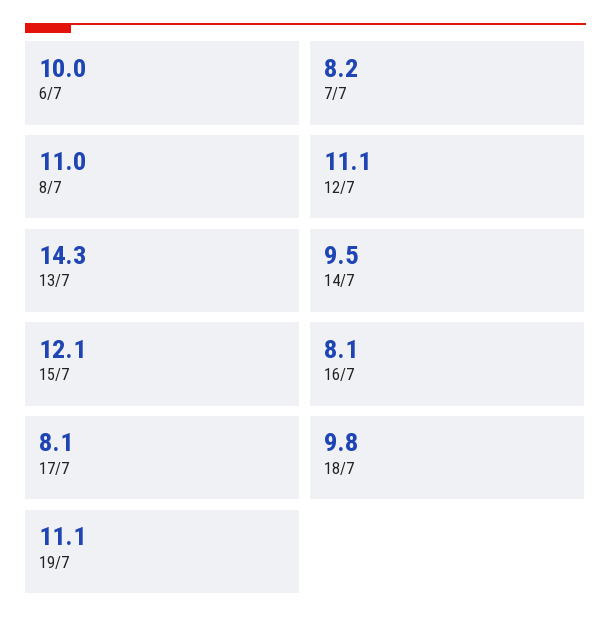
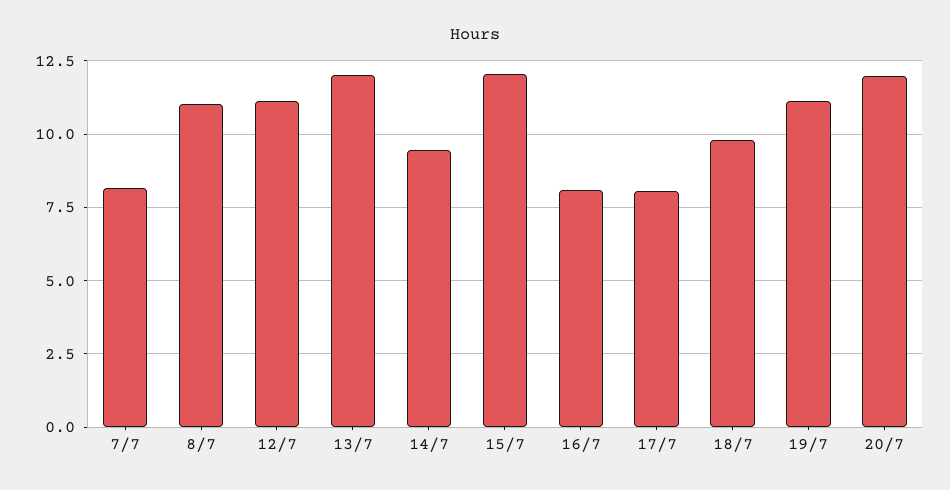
6/7: 10 -> none
13/7: 14.3 -> 12
20/7: none -> 12

